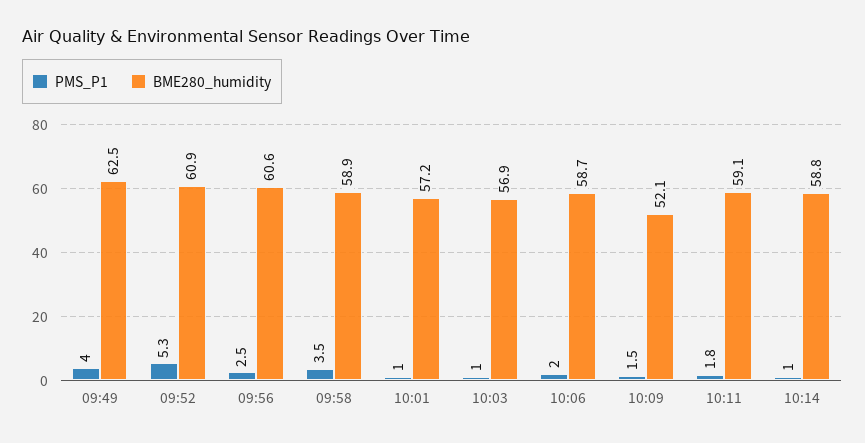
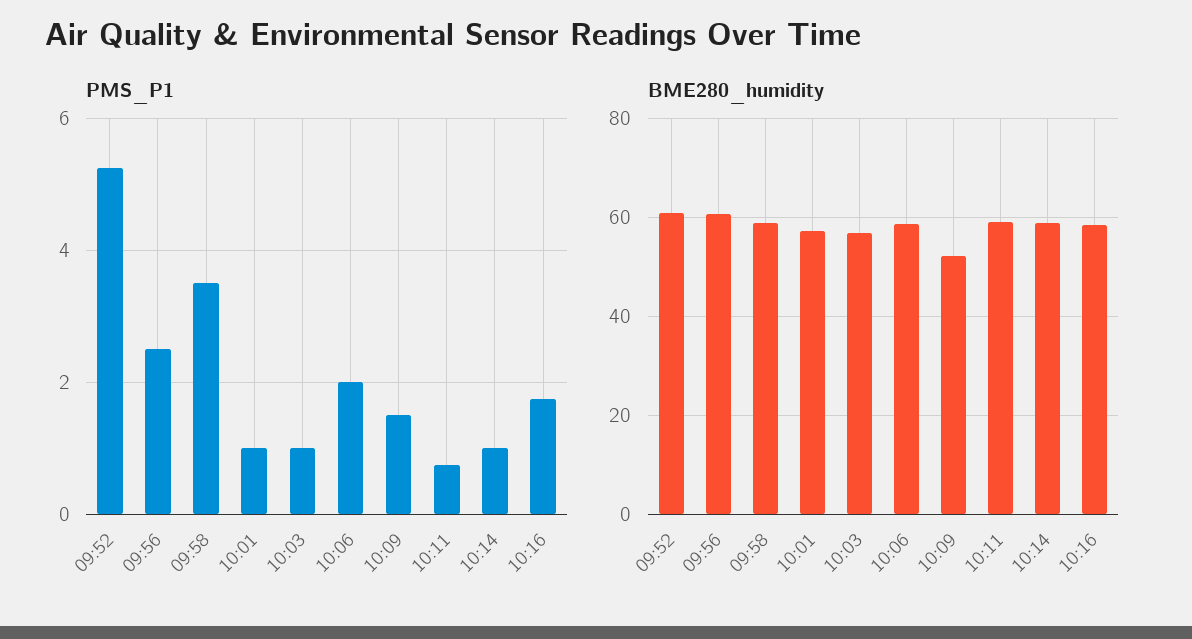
PMS_P1, 09:49: 4 -> none
BME280_humidity, 09:49: 62.5 -> none
PMS_P1, 10:11: 1.8 -> 0.8
PMS_P1, 10:16: none -> 1.8
BME280_humidity, 10:16: none -> 58

